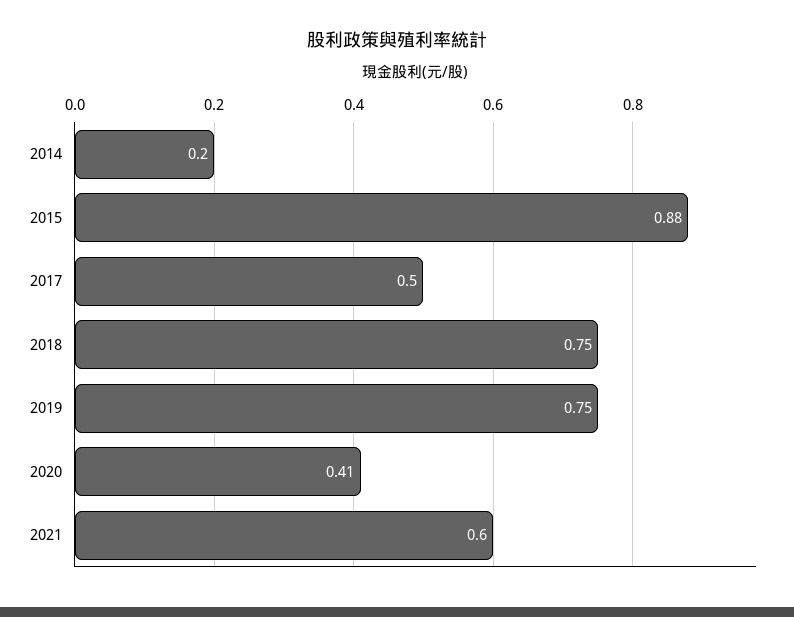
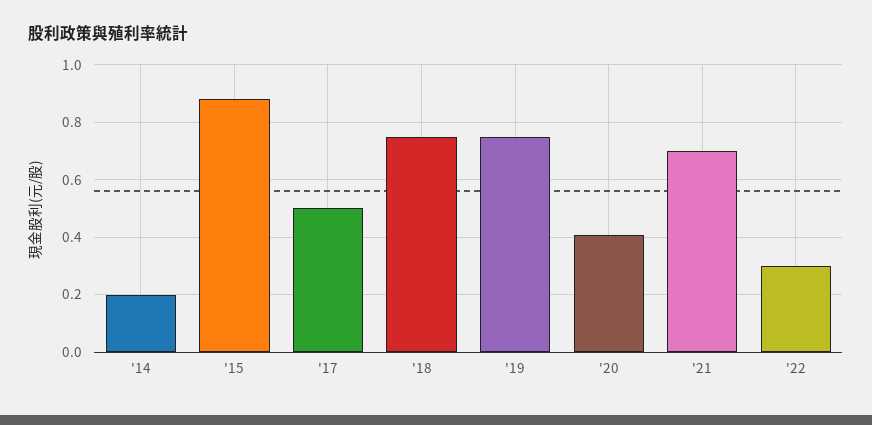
2021: 0.6 -> 0.7
'22: none -> 0.3

